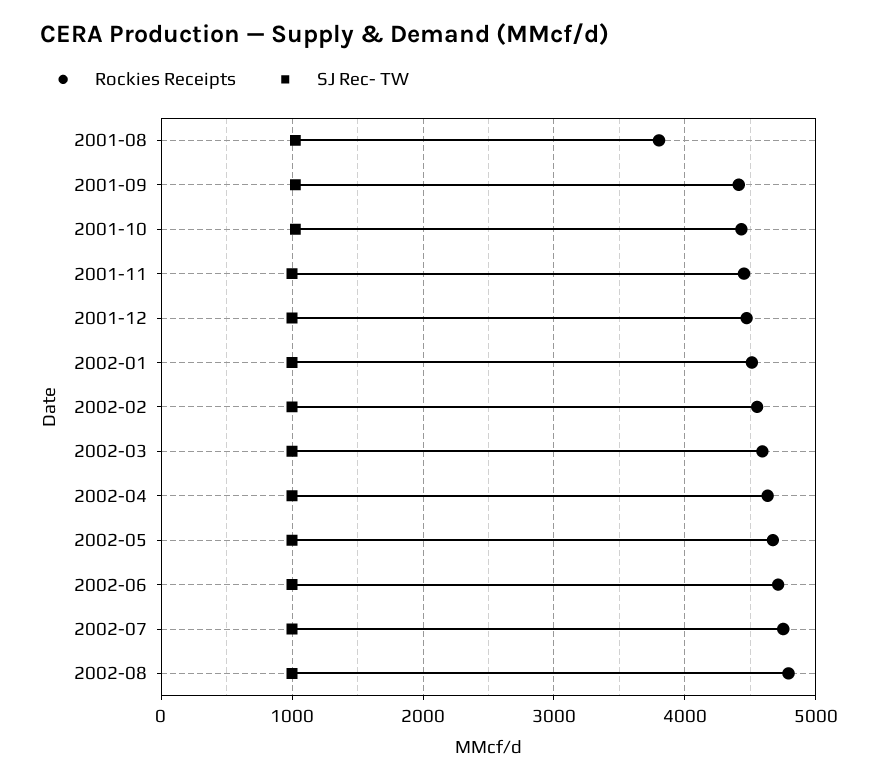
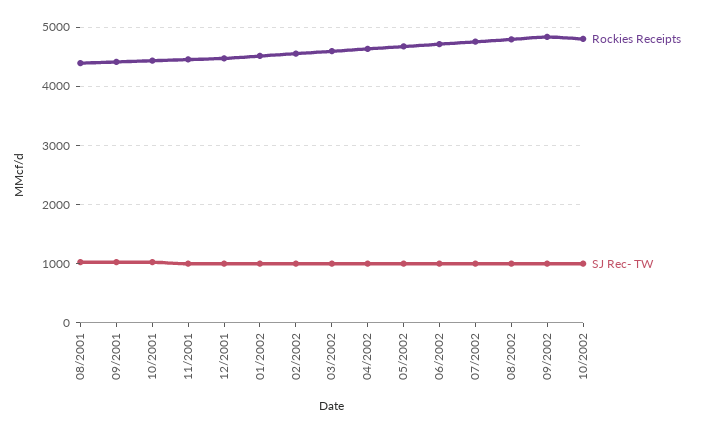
Rockies Receipts, 2001-08: 3800 -> 4400
Rockies Receipts, 09/2002: none -> 4800
SJ Rec- TW, 09/2002: none -> 1000
Rockies Receipts, 10/2002: none -> 4800
SJ Rec- TW, 10/2002: none -> 1000

